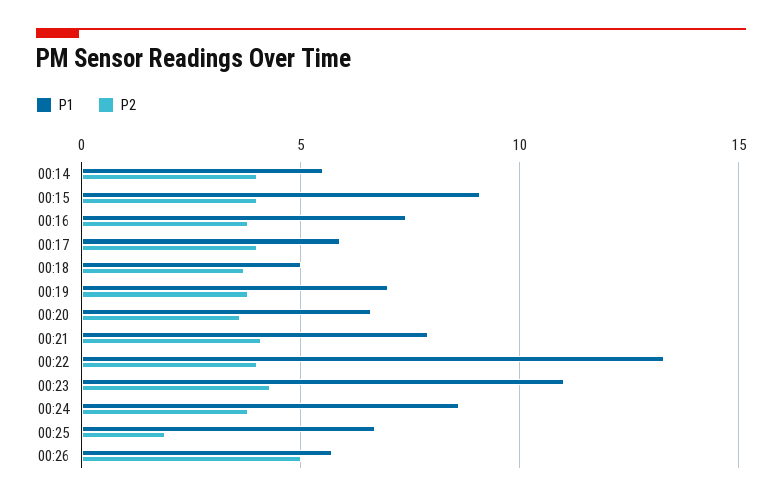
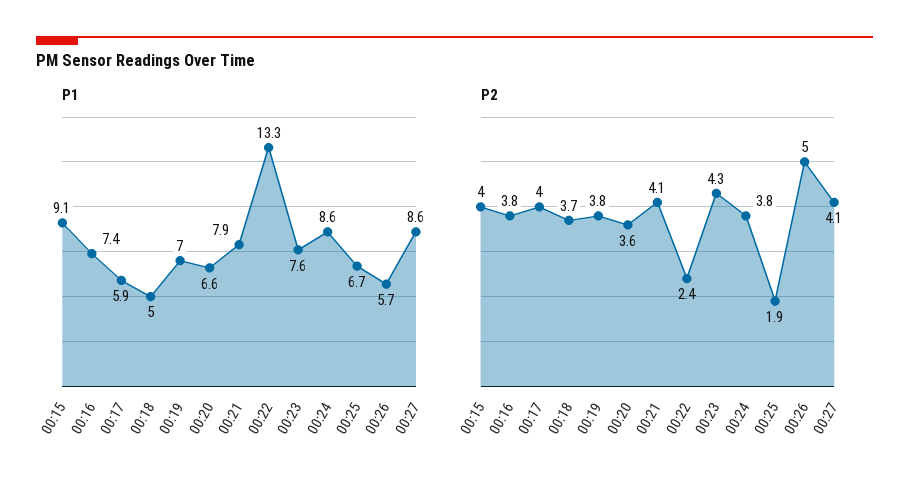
P1, 00:14: 5.5 -> none
P2, 00:14: 4 -> none
P2, 00:22: 4 -> 2.4
P1, 00:23: 11 -> 7.6
P1, 00:27: none -> 8.6
P2, 00:27: none -> 4.1

